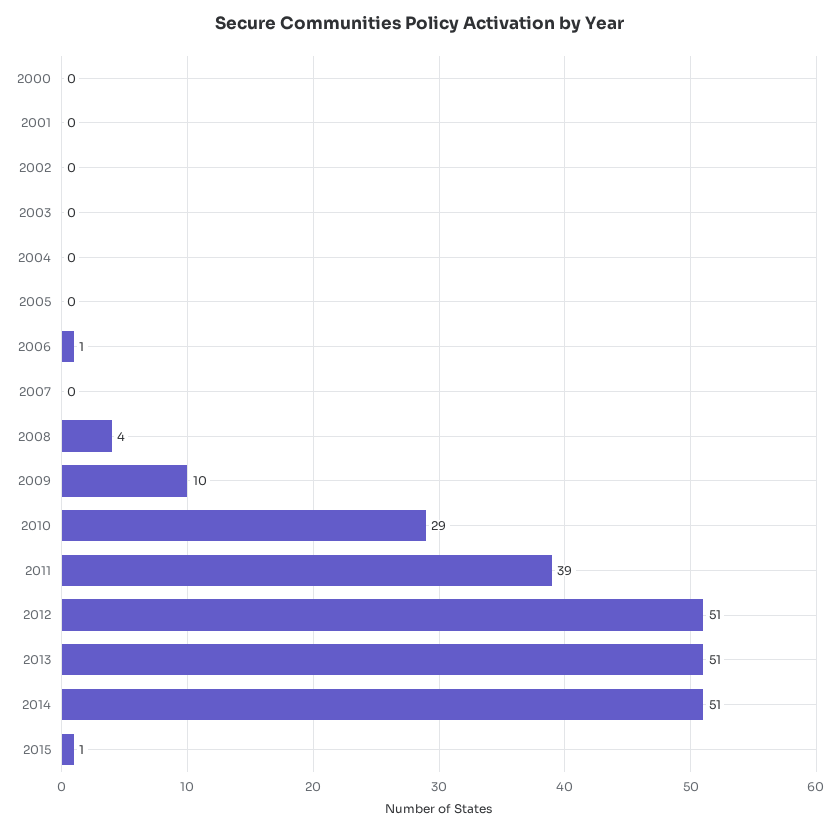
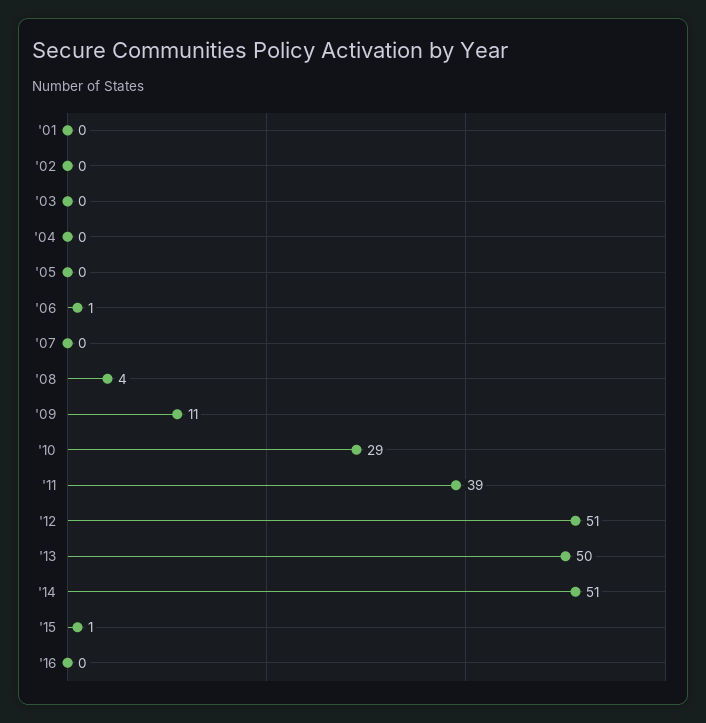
2000: 0 -> none
2009: 10 -> 11
2013: 51 -> 50
'16: none -> 0

